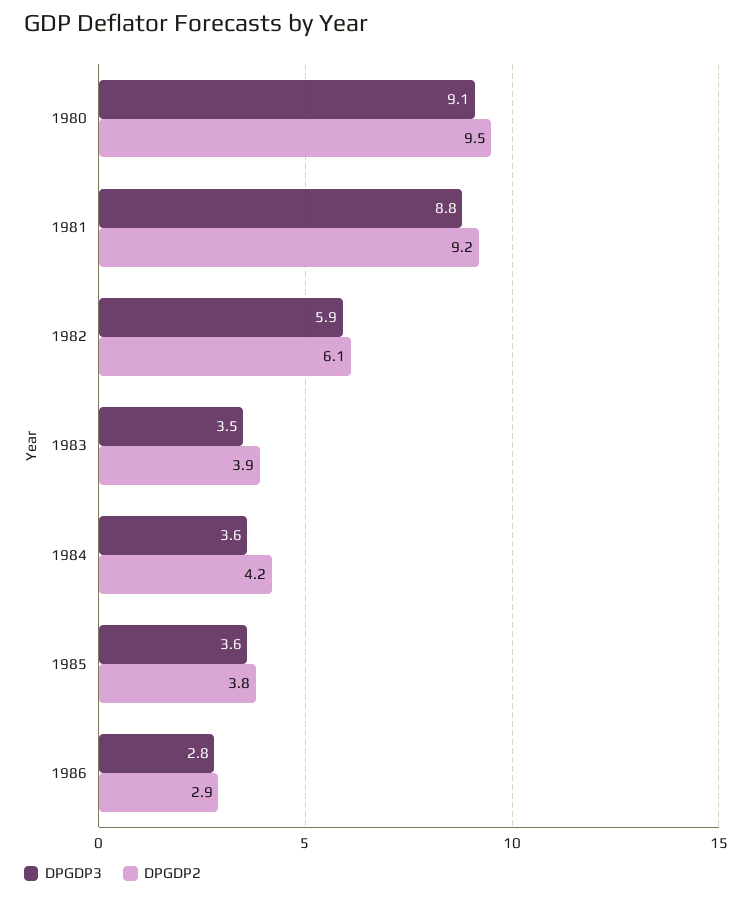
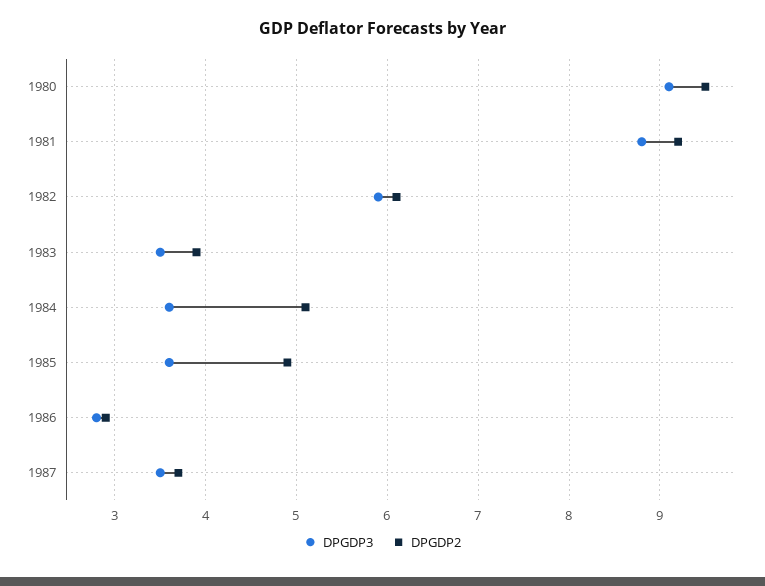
DPGDP2, 1984: 4.2 -> 5.1
DPGDP2, 1985: 3.8 -> 4.9
DPGDP3, 1987: none -> 3.5
DPGDP2, 1987: none -> 3.7

